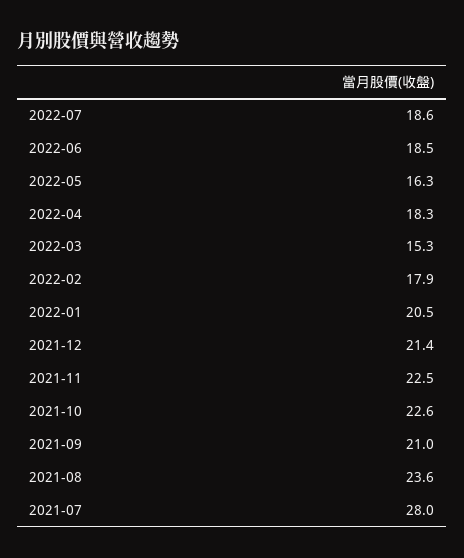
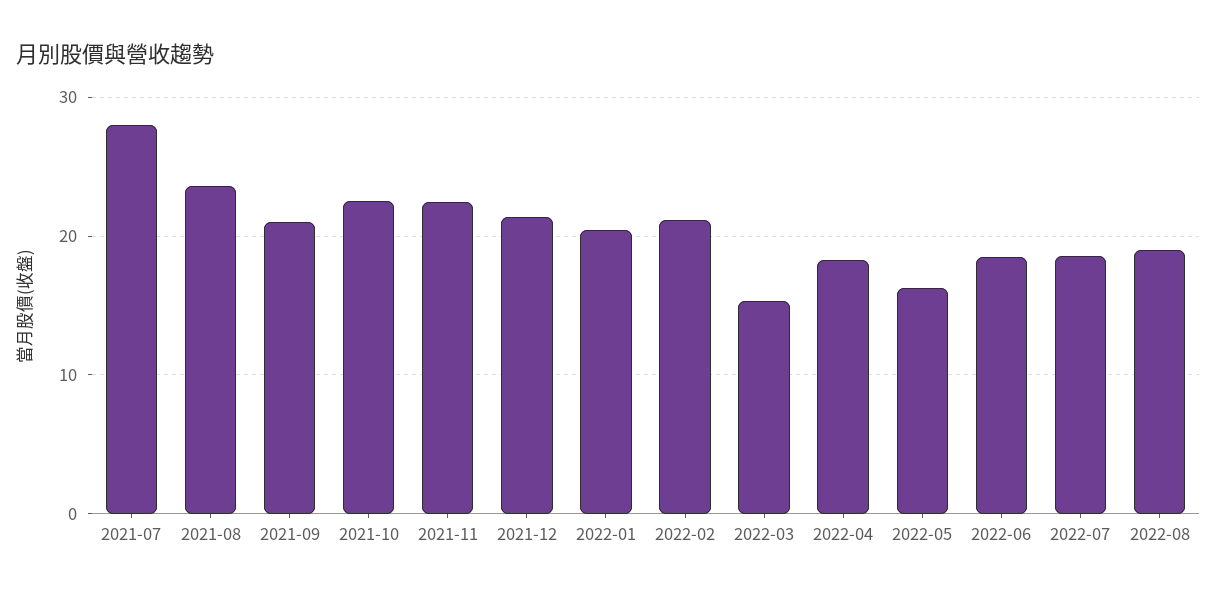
2022-02: 17.9 -> 21
2022-08: none -> 19

